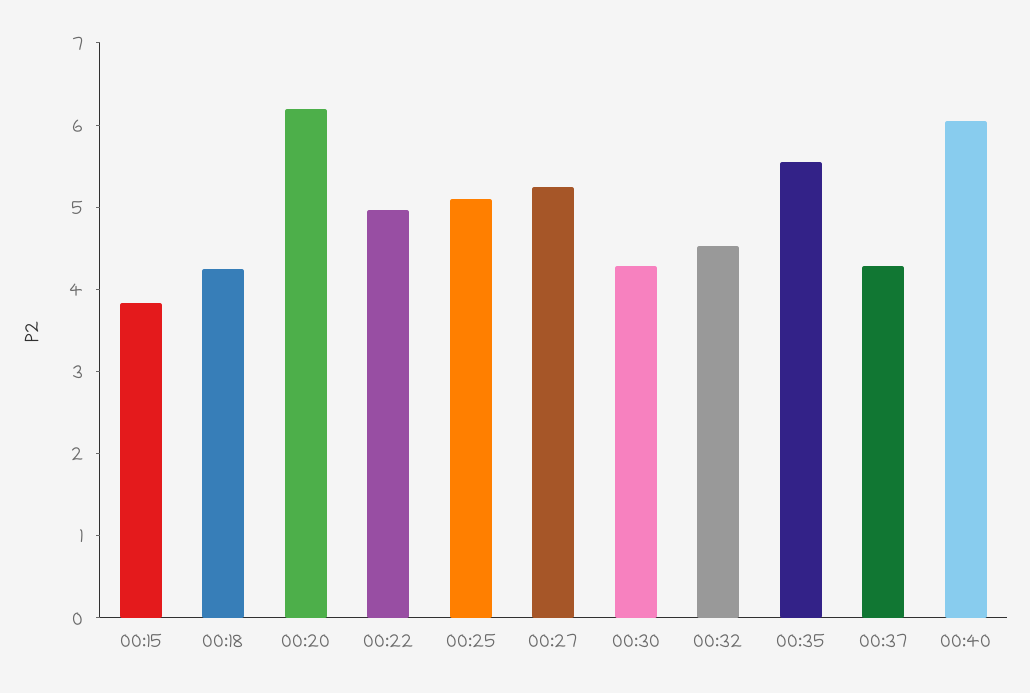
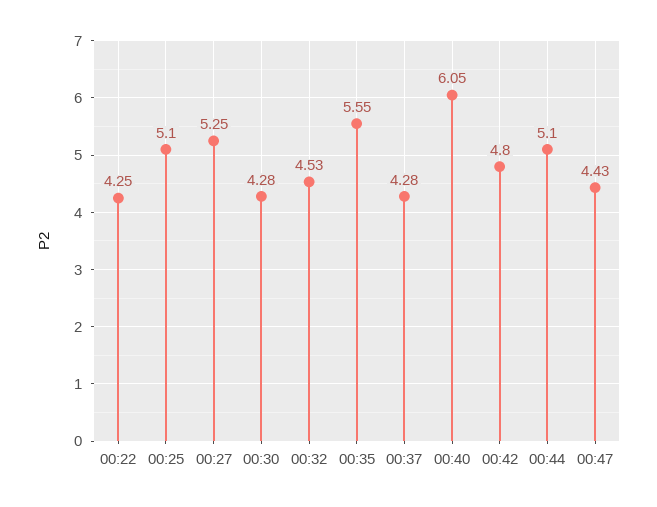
00:15: 3.8 -> none
00:18: 4.2 -> none
00:20: 6.2 -> none
00:22: 5 -> 4.25
00:42: none -> 4.8
00:44: none -> 5.1
00:47: none -> 4.43

